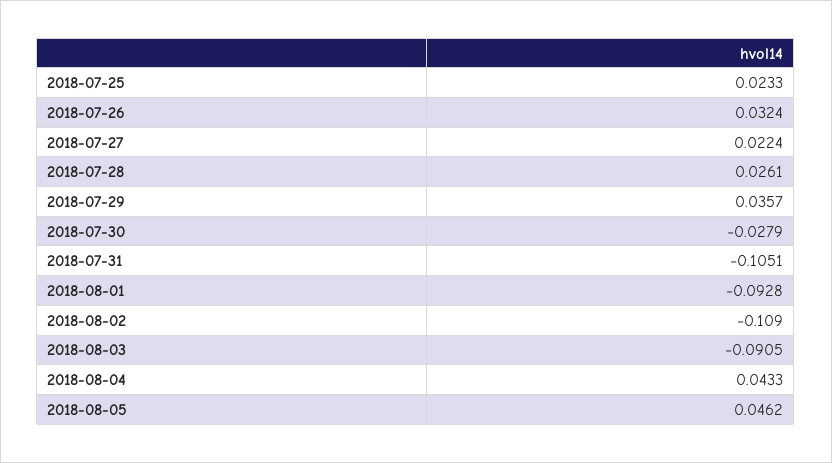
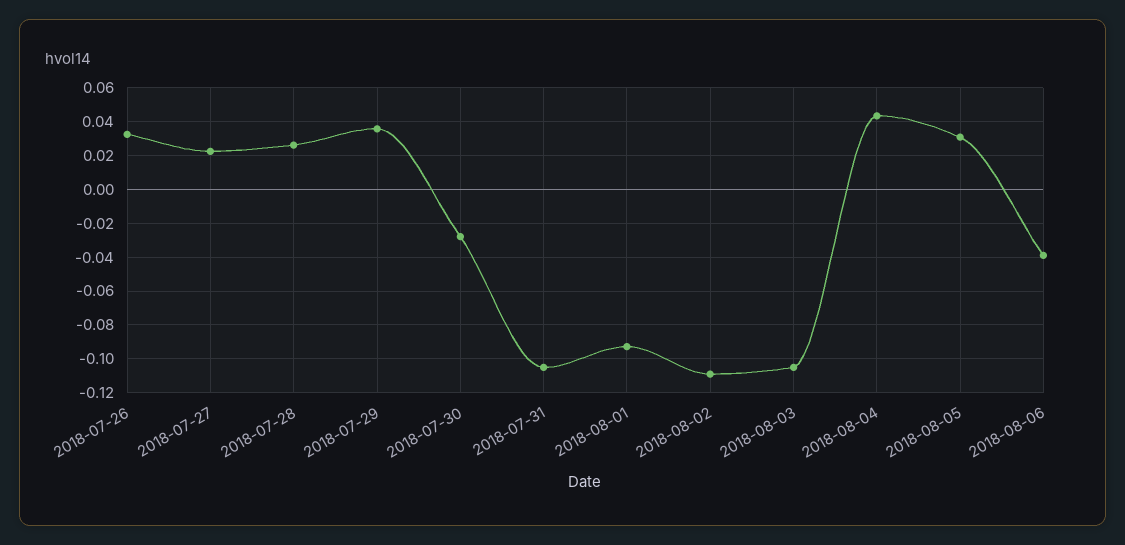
2018-07-25: 0.0233 -> none
2018-08-03: -0.0905 -> -0.105
2018-08-05: 0.0462 -> 0.03
2018-08-06: none -> -0.04

